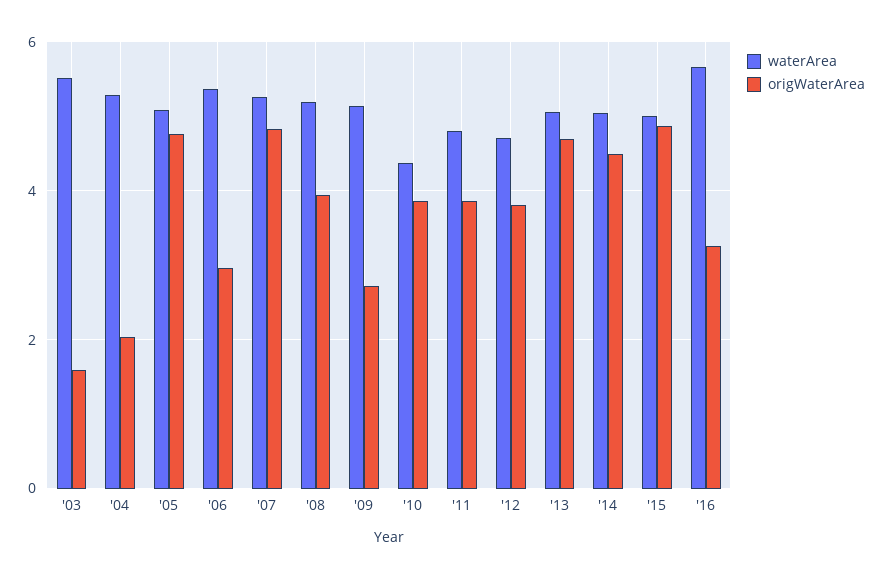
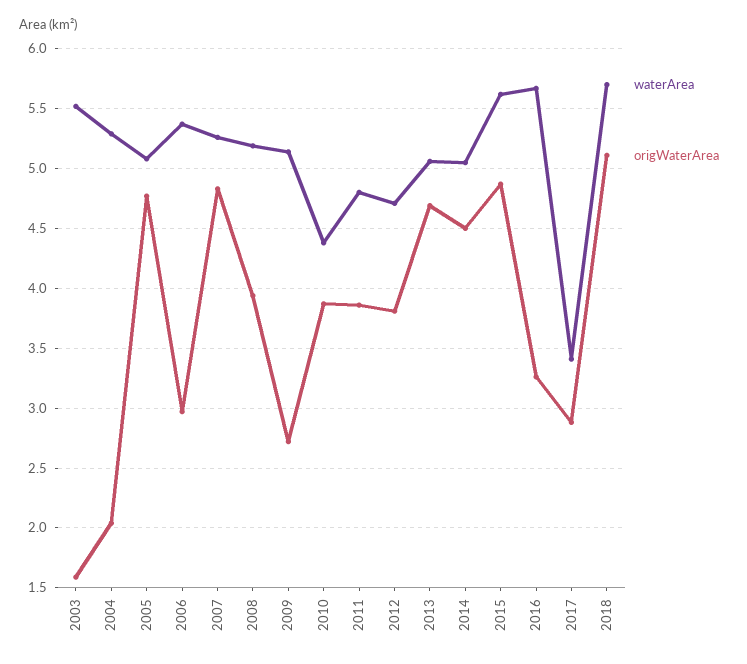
waterArea, '15: 5 -> 5.6
waterArea, 2017: none -> 3.4
origWaterArea, 2017: none -> 2.9
waterArea, 2018: none -> 5.7
origWaterArea, 2018: none -> 5.1

